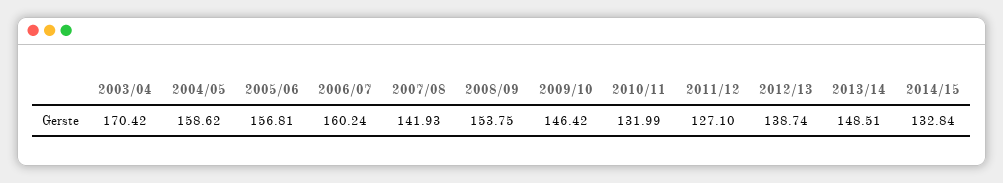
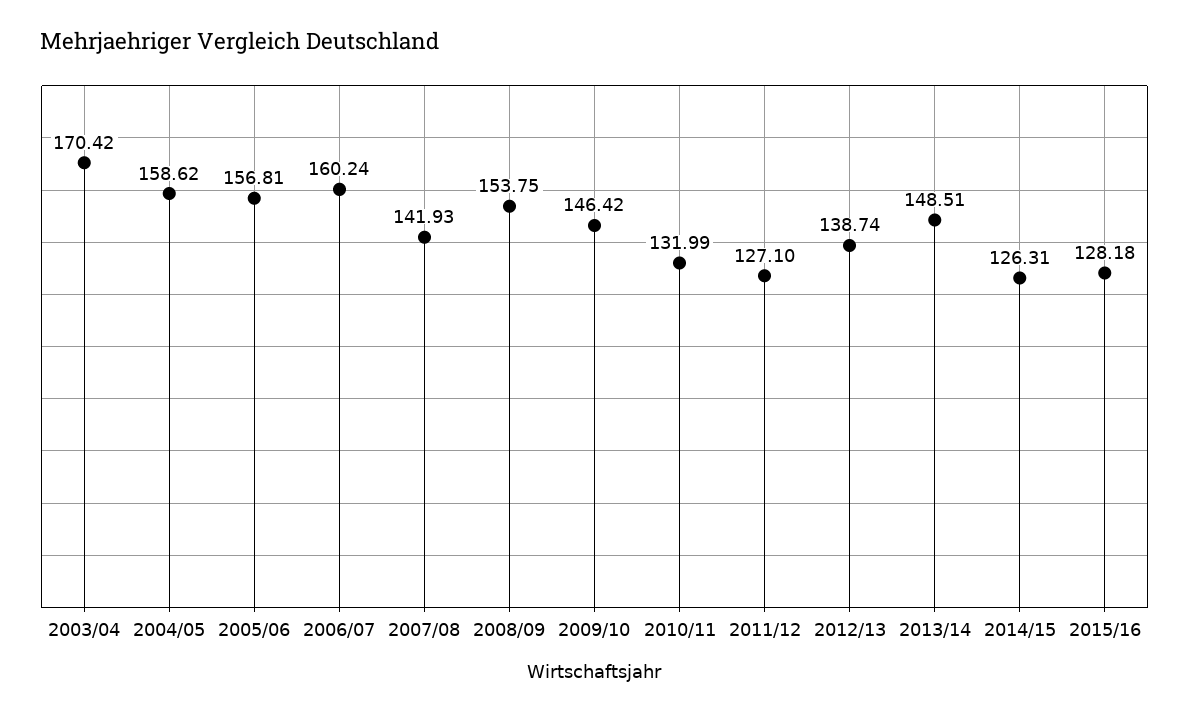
2014/15: 132.84 -> 126.31
2015/16: none -> 128.18

